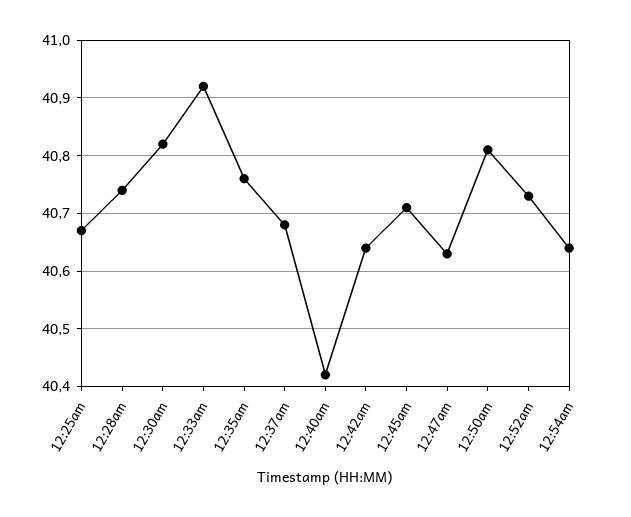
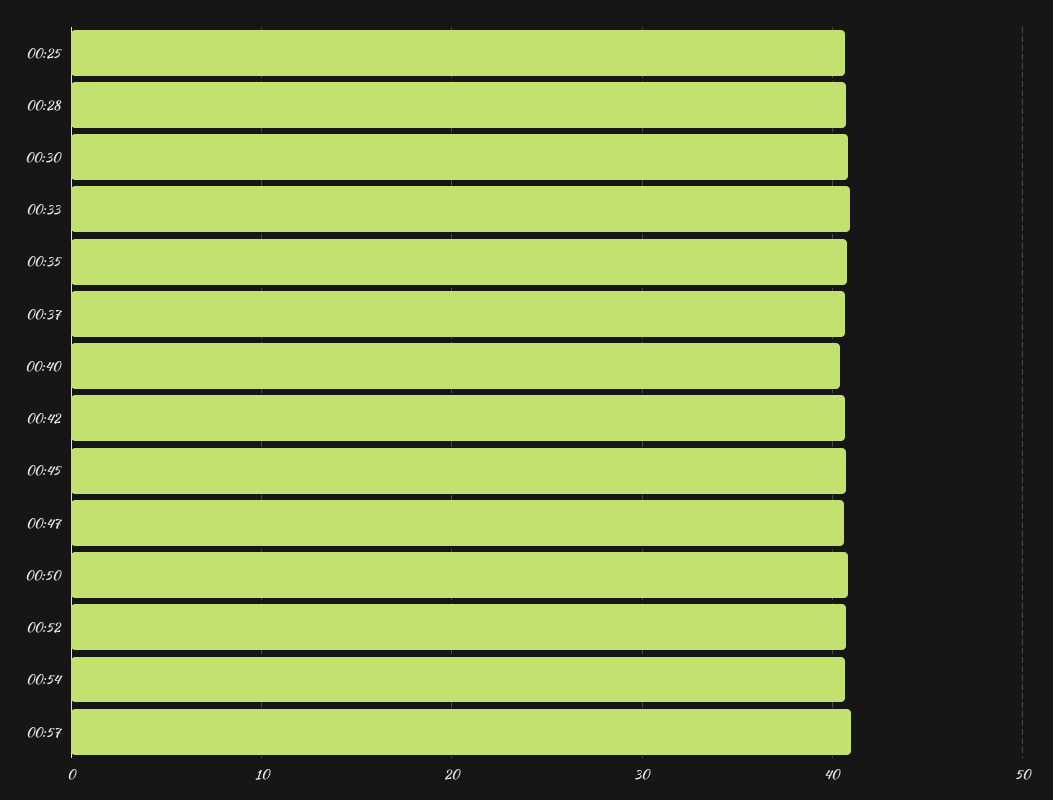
00:57: none -> 41

